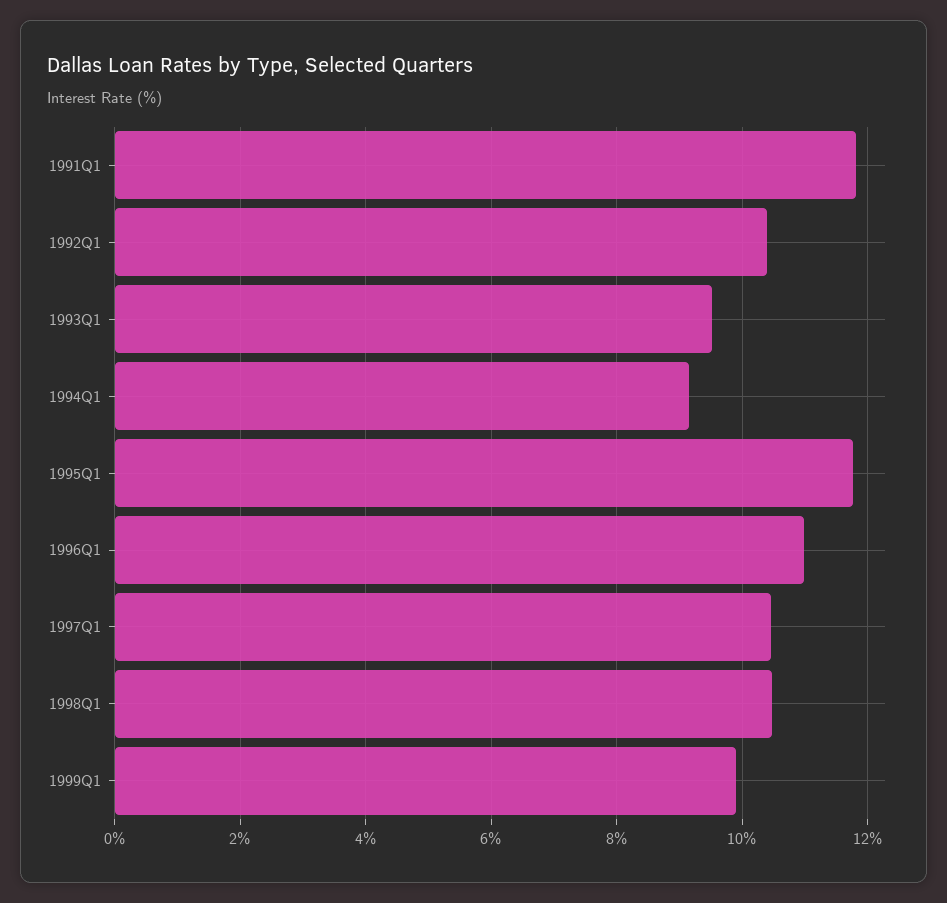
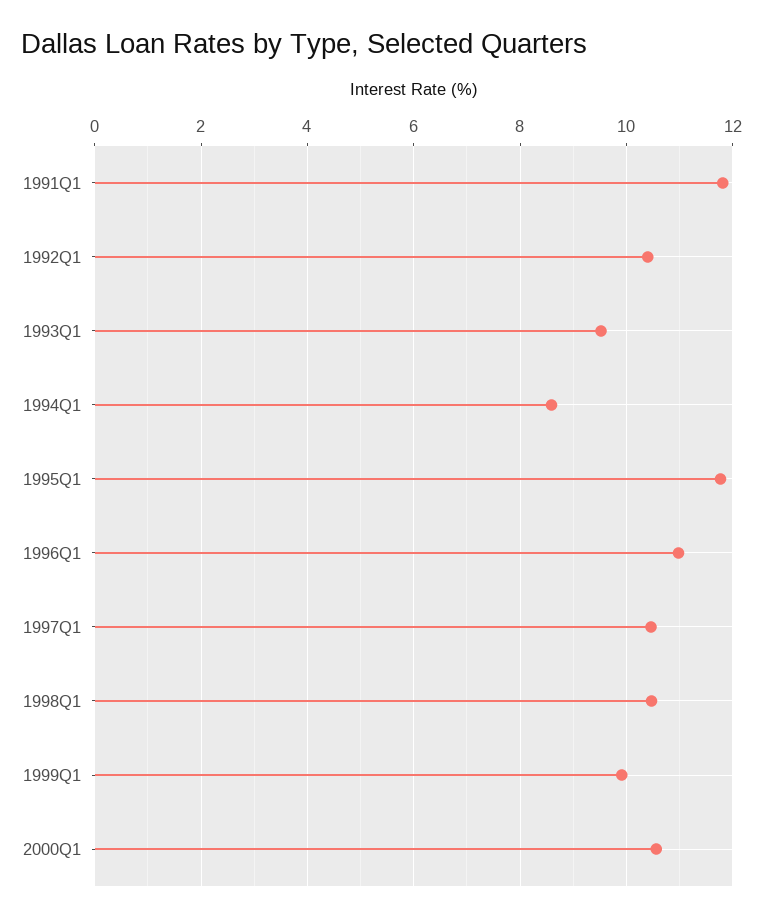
1994Q1: 9.2 -> 8.6
2000Q1: none -> 10.6

